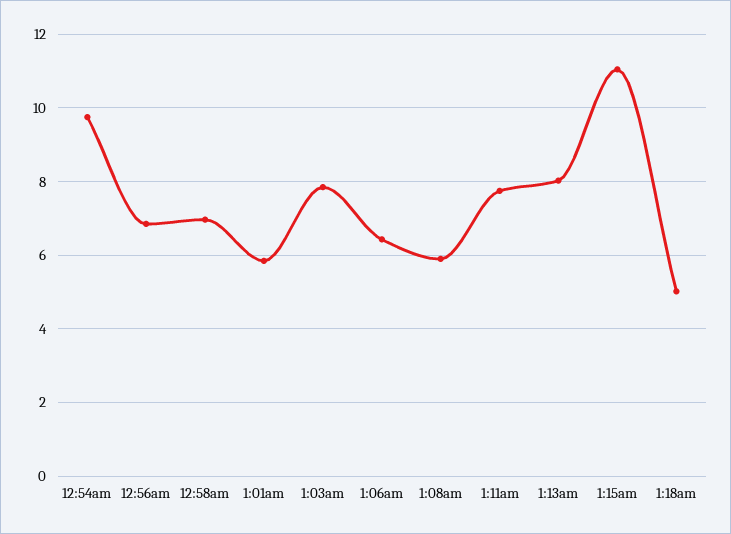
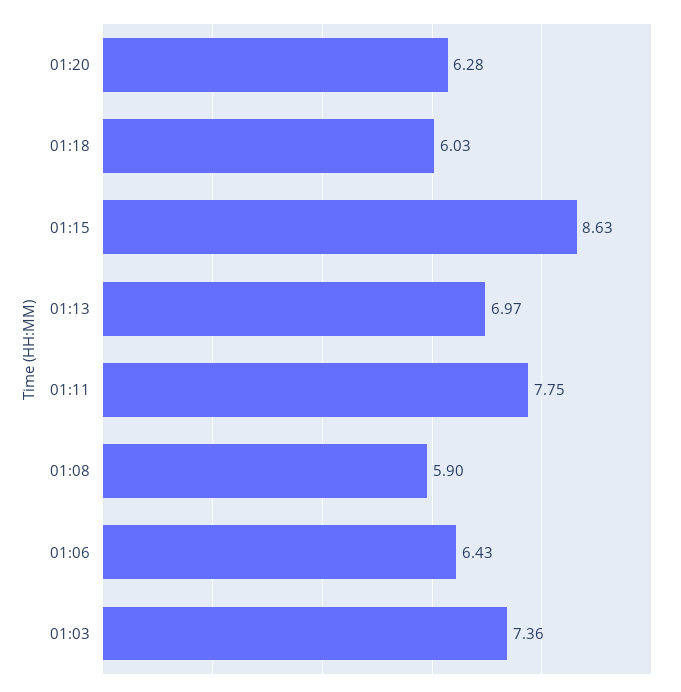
12:54am: 9.8 -> none
12:56am: 6.8 -> none
12:58am: 7 -> none
1:01am: 5.8 -> none
1:03am: 7.8 -> 7.36
1:13am: 8 -> 6.97
1:15am: 11 -> 8.63
1:18am: 5 -> 6.03
01:20: none -> 6.28

